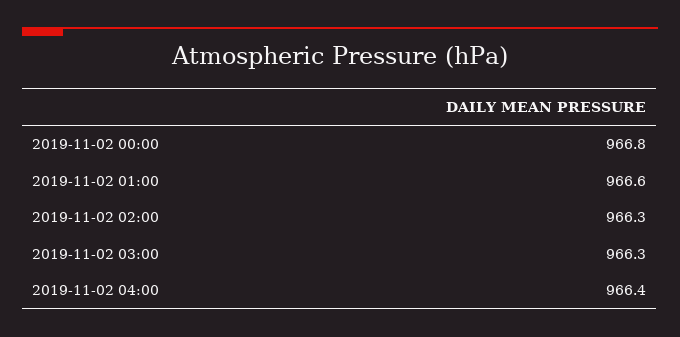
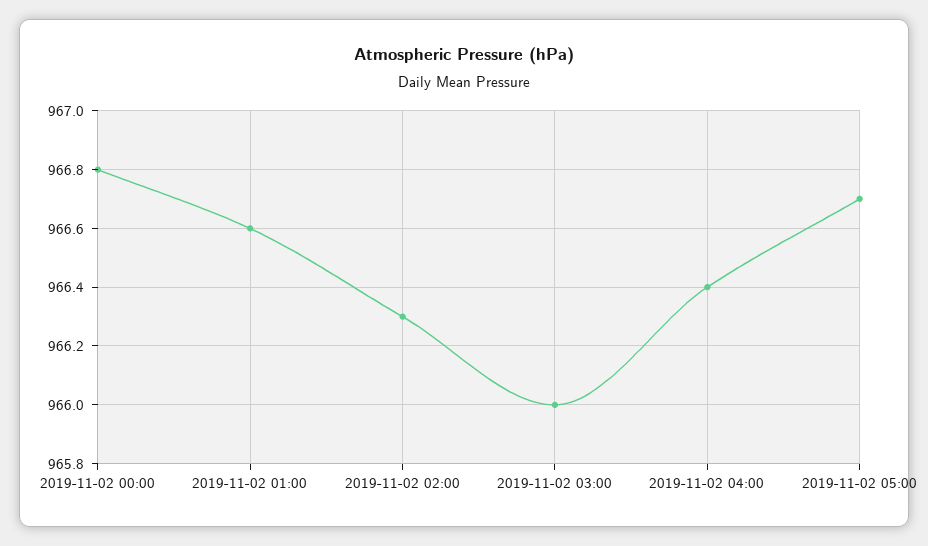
2019-11-02 03:00: 966.3 -> 966
2019-11-02 05:00: none -> 966.7

